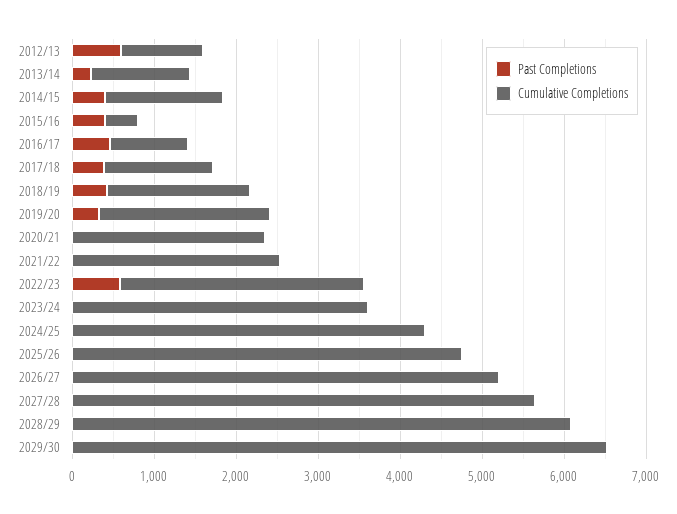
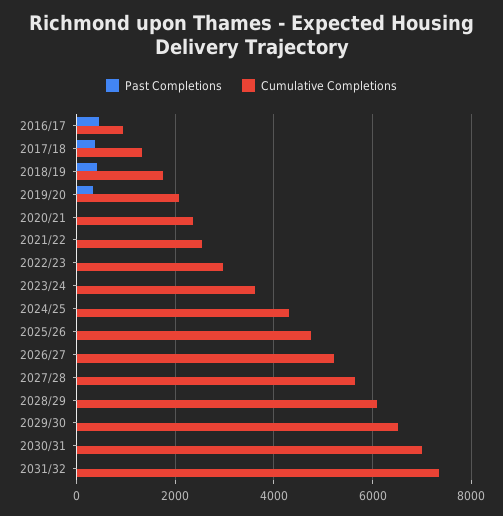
Past Completions, 2012/13: 600 -> none
Cumulative Completions, 2012/13: 1000 -> none
Past Completions, 2013/14: 200 -> none
Cumulative Completions, 2013/14: 1200 -> none
Past Completions, 2014/15: 400 -> none
Cumulative Completions, 2014/15: 1400 -> none
Past Completions, 2015/16: 400 -> none
Cumulative Completions, 2015/16: 400 -> none
Past Completions, 2022/23: 600 -> 0
Past Completions, 2030/31: none -> 0
Cumulative Completions, 2030/31: none -> 7000
Past Completions, 2031/32: none -> 0
Cumulative Completions, 2031/32: none -> 7400

